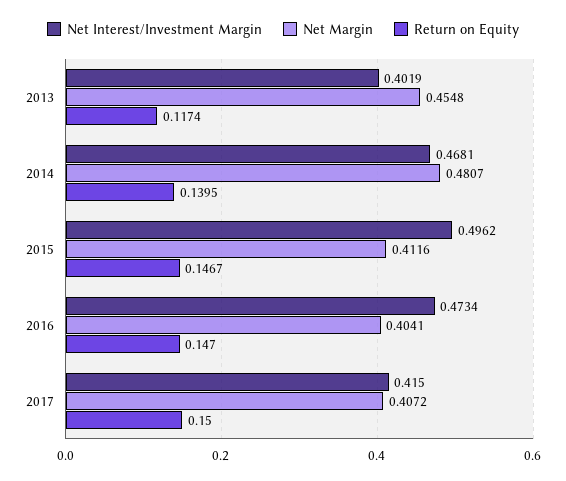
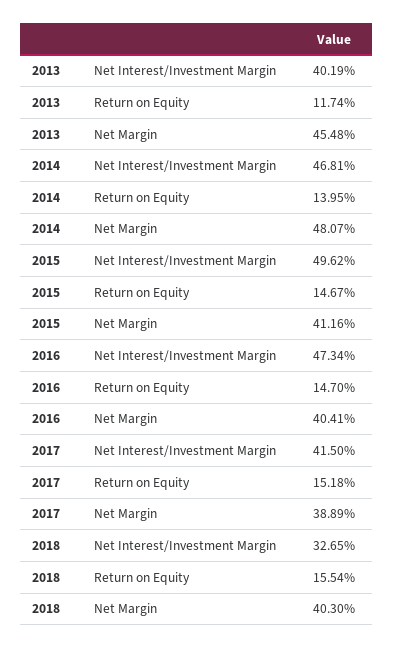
Net Margin, 2017: 0.4072 -> 0.3889
Return on Equity, 2017: 0.15 -> 0.1518
Net Interest/Investment Margin, 2018: none -> 0.3265
Return on Equity, 2018: none -> 0.1554
Net Margin, 2018: none -> 0.403

